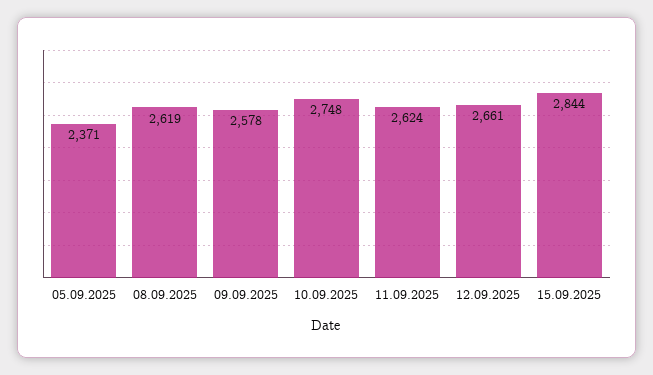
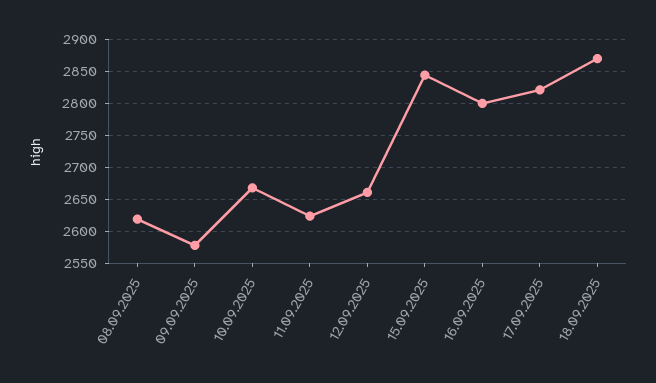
05.09.2025: 2371 -> none
10.09.2025: 2748 -> 2670
16.09.2025: none -> 2800
17.09.2025: none -> 2820
18.09.2025: none -> 2870

